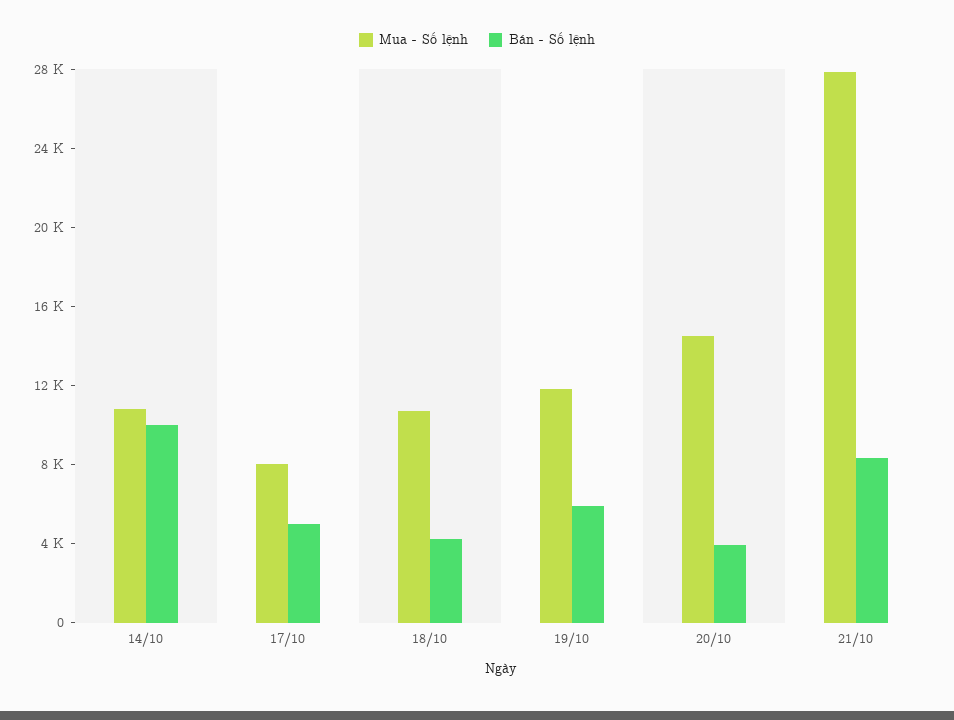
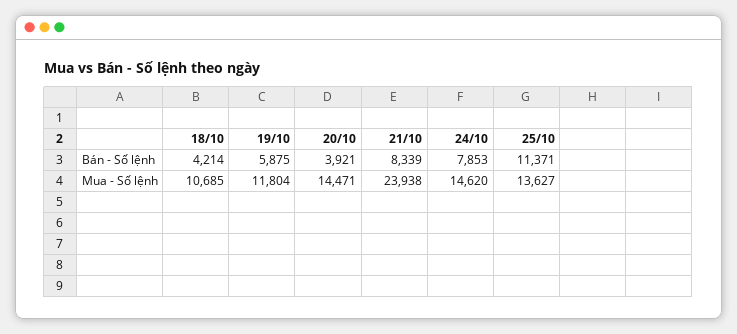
Mua - Số lệnh, 14/10: 11000 -> none
Bán - Số lệnh, 14/10: 10000 -> none
Mua - Số lệnh, 17/10: 8000 -> none
Bán - Số lệnh, 17/10: 5000 -> none
Mua - Số lệnh, 21/10: 28000 -> 23938
Bán - Số lệnh, 24/10: none -> 7853
Bán - Số lệnh, 25/10: none -> 11371
Mua - Số lệnh, 24/10: none -> 14620
Mua - Số lệnh, 25/10: none -> 13627

